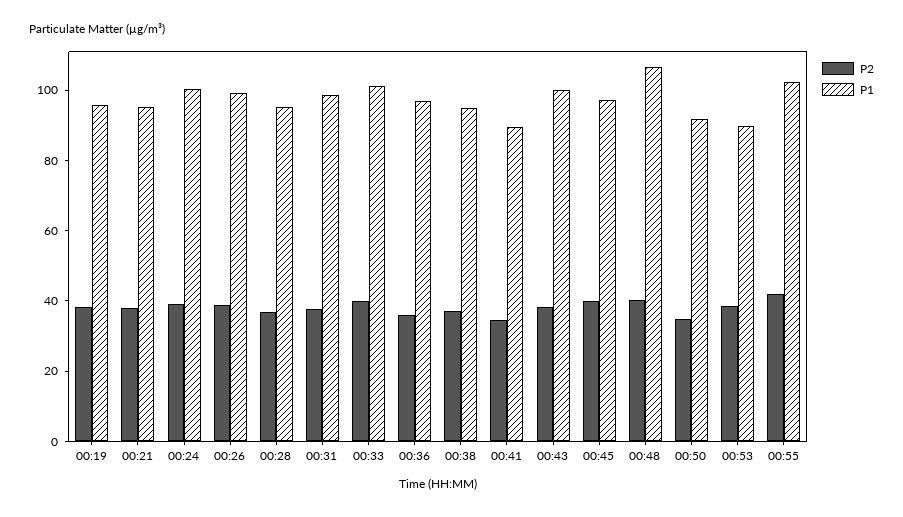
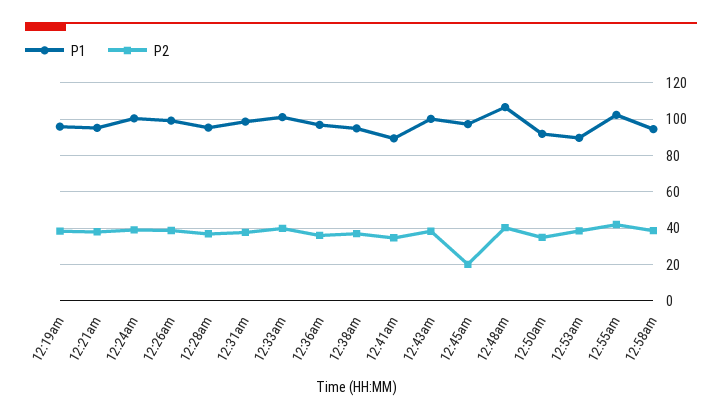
P2, 00:45: 40 -> 20
P1, 12:58am: none -> 95
P2, 12:58am: none -> 40

